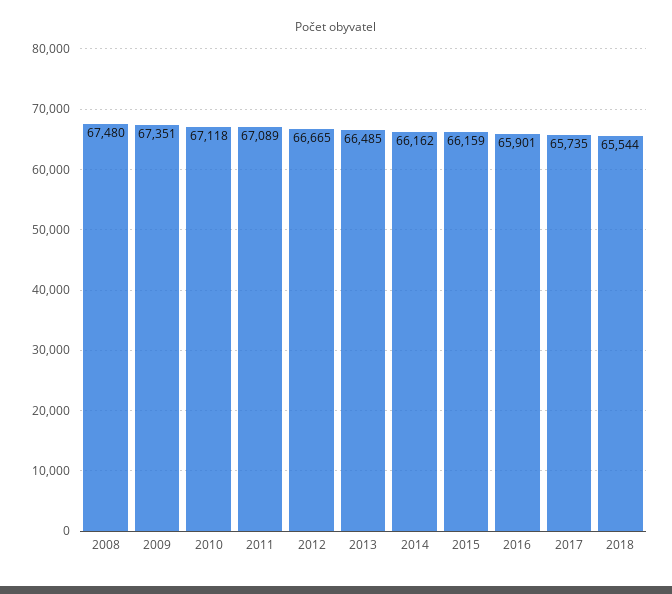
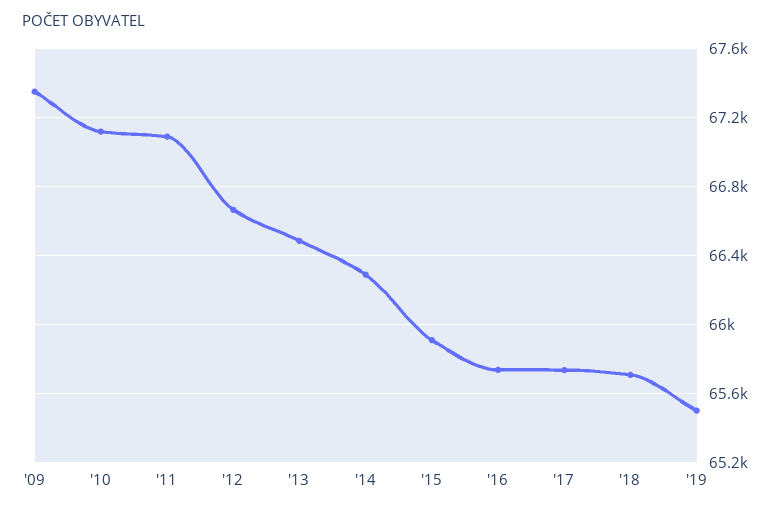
2008: 67480 -> none
2014: 66162 -> 66300
2015: 66159 -> 65900
2016: 65901 -> 65750
2018: 65544 -> 65700
'19: none -> 65500

